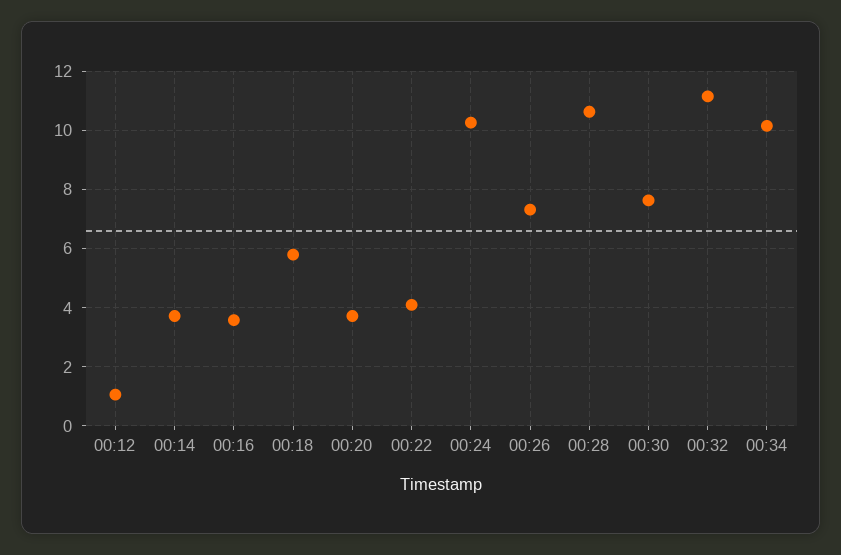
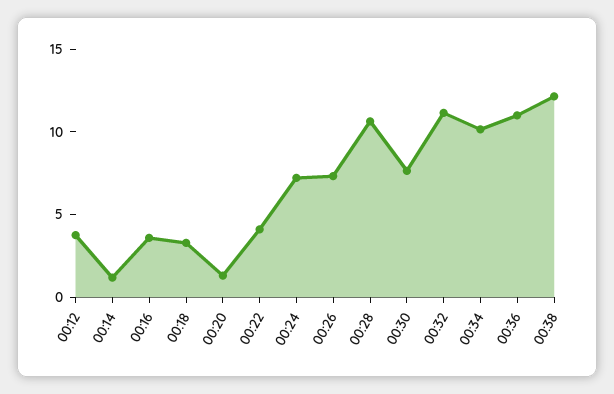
00:12: 1 -> 4
00:14: 3.75 -> 1
00:18: 5.75 -> 3
00:20: 3.75 -> 1
00:24: 10.25 -> 7
00:36: none -> 11
00:38: none -> 12

